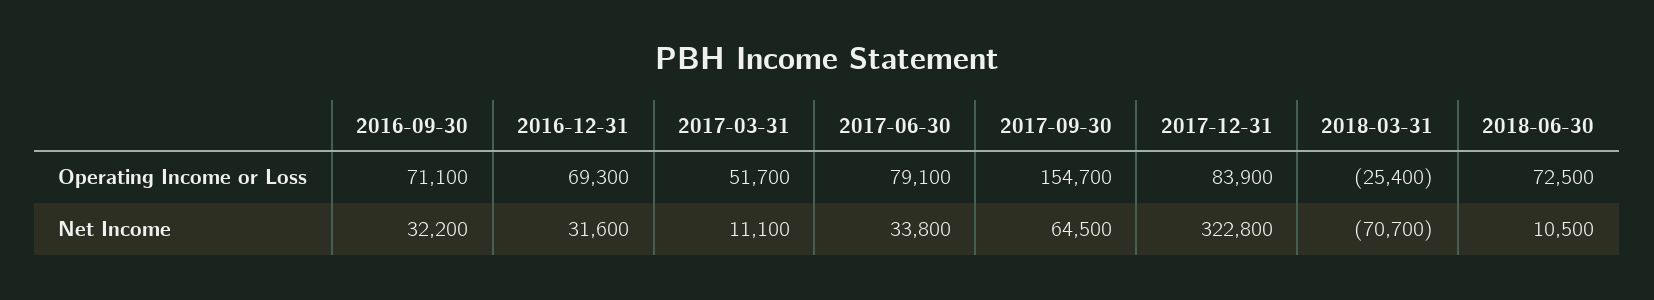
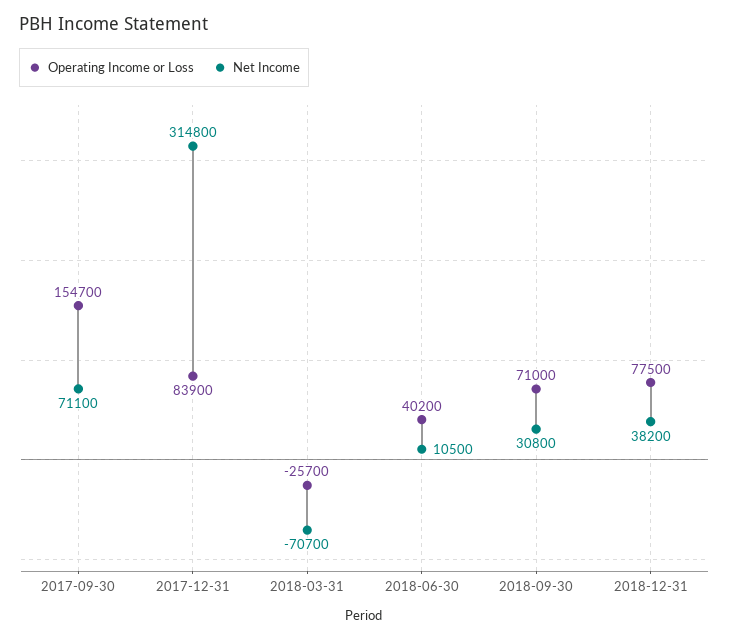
Operating Income or Loss, 2016-09-30: 71100 -> none
Operating Income or Loss, 2016-12-31: 69300 -> none
Operating Income or Loss, 2017-03-31: 51700 -> none
Operating Income or Loss, 2017-06-30: 79100 -> none
Operating Income or Loss, 2018-03-31: -25400 -> -25700
Operating Income or Loss, 2018-06-30: 72500 -> 40200
Net Income, 2016-09-30: 32200 -> none
Net Income, 2016-12-31: 31600 -> none
Net Income, 2017-03-31: 11100 -> none
Net Income, 2017-06-30: 33800 -> none
Net Income, 2017-09-30: 64500 -> 71100
Net Income, 2017-12-31: 322800 -> 314800
Operating Income or Loss, 2018-09-30: none -> 71000
Net Income, 2018-09-30: none -> 30800
Operating Income or Loss, 2018-12-31: none -> 77500
Net Income, 2018-12-31: none -> 38200

